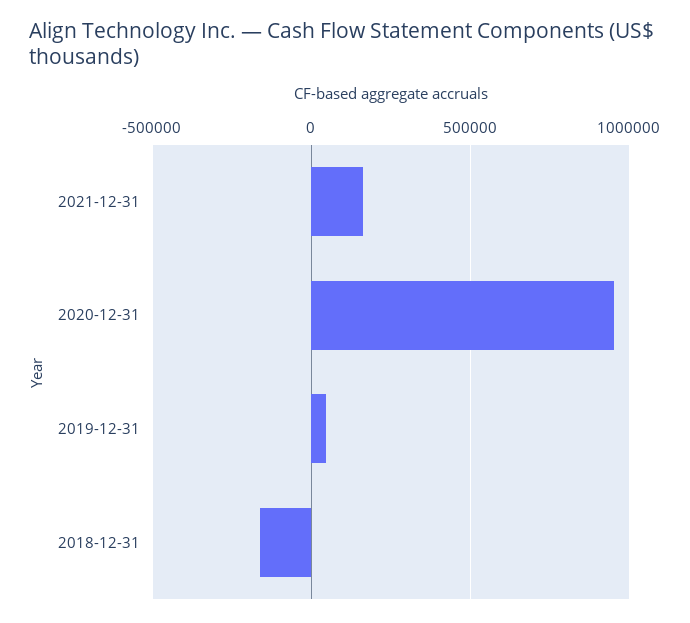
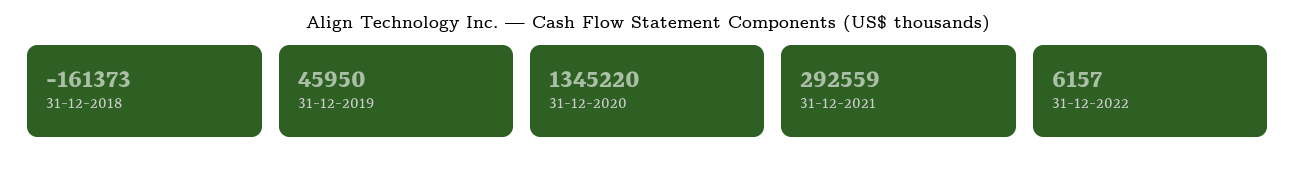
2021-12-31: 150000 -> 292559
2020-12-31: 950000 -> 1345220
31-12-2022: none -> 6157

